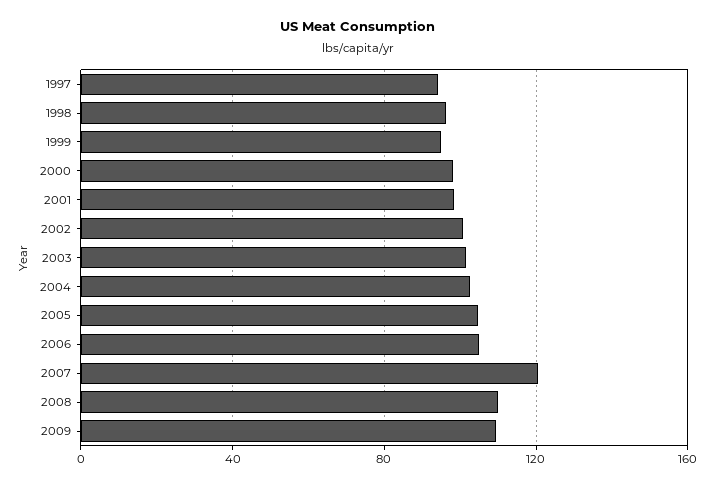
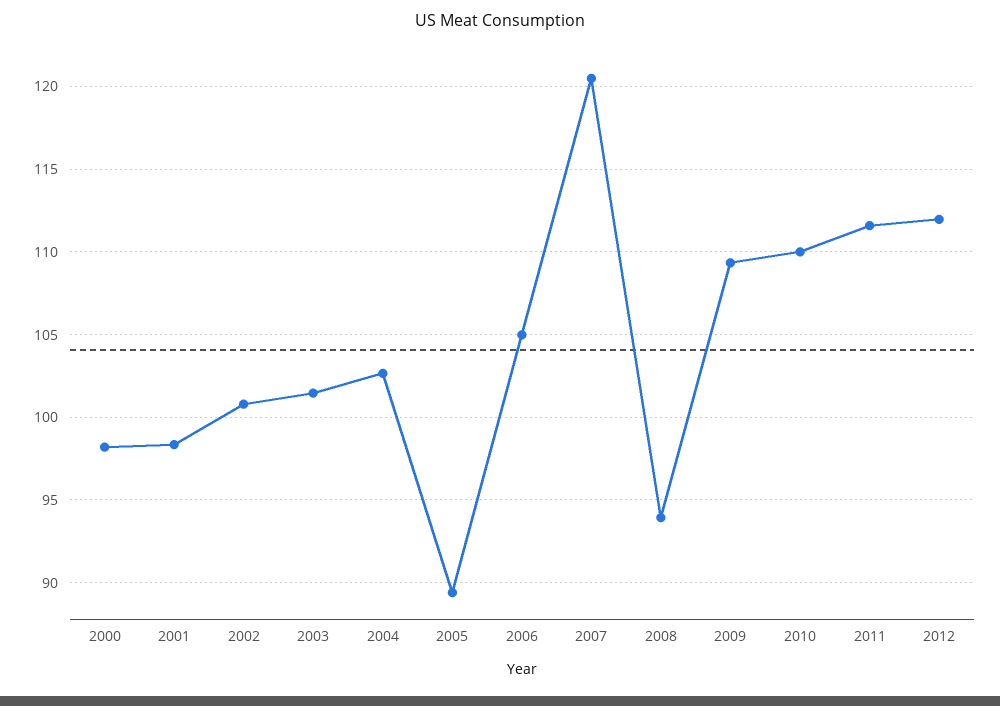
1997: 95 -> none
1998: 95 -> none
1999: 95 -> none
2005: 105 -> 89.5
2008: 110 -> 94
2010: none -> 110
2011: none -> 111.5
2012: none -> 112

